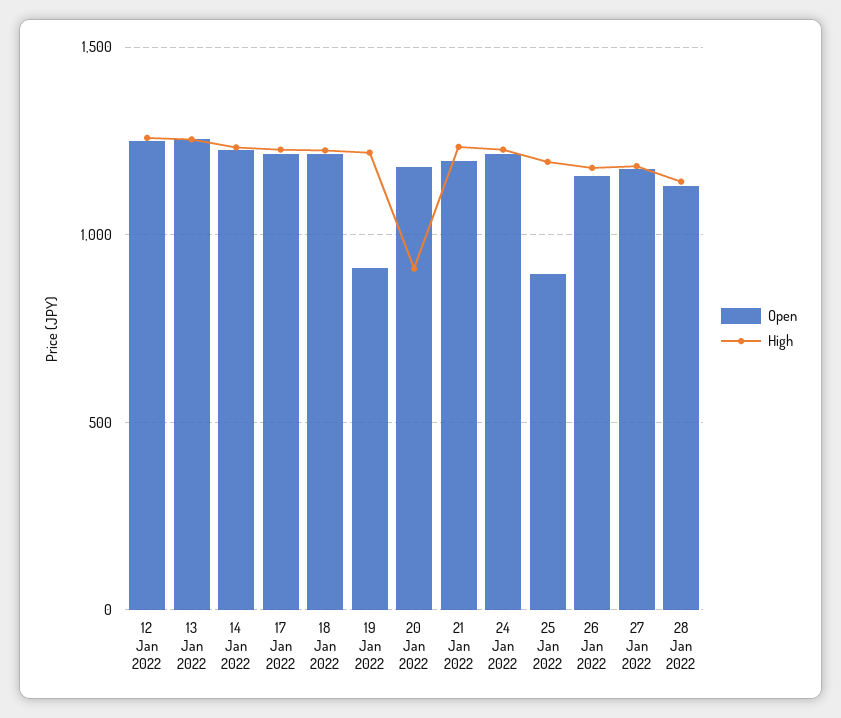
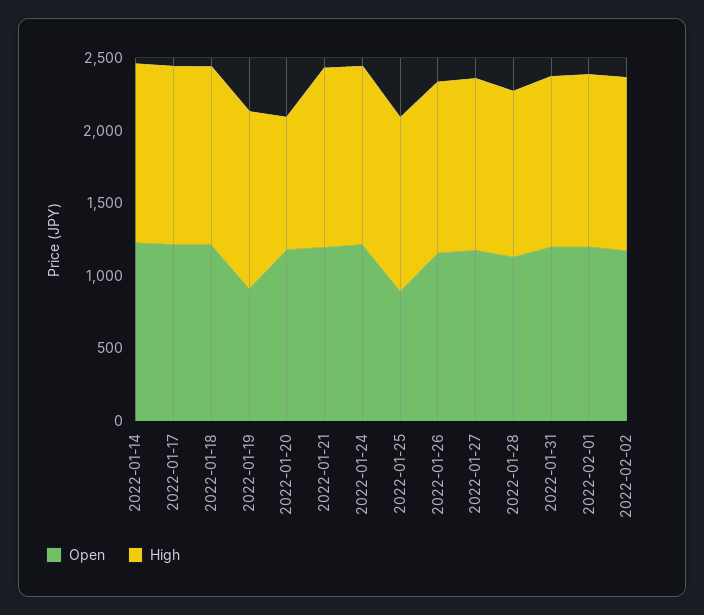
Open, 12 Jan 2022: 1250 -> none
High, 12 Jan 2022: 1250 -> none
Open, 13 Jan 2022: 1250 -> none
High, 13 Jan 2022: 1250 -> none
Open, 2022-01-31: none -> 1200
High, 2022-01-31: none -> 1200
Open, 2022-02-01: none -> 1200
High, 2022-02-01: none -> 1200
Open, 2022-02-02: none -> 1200
High, 2022-02-02: none -> 1200

